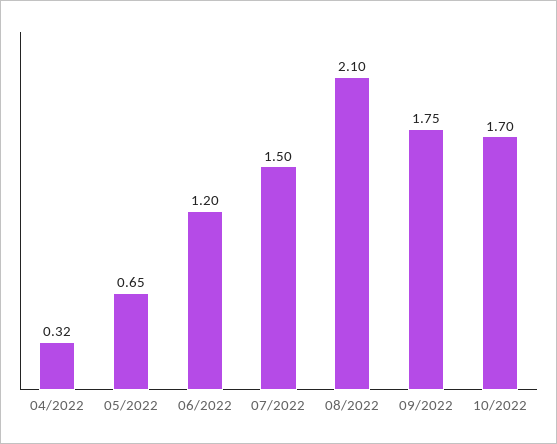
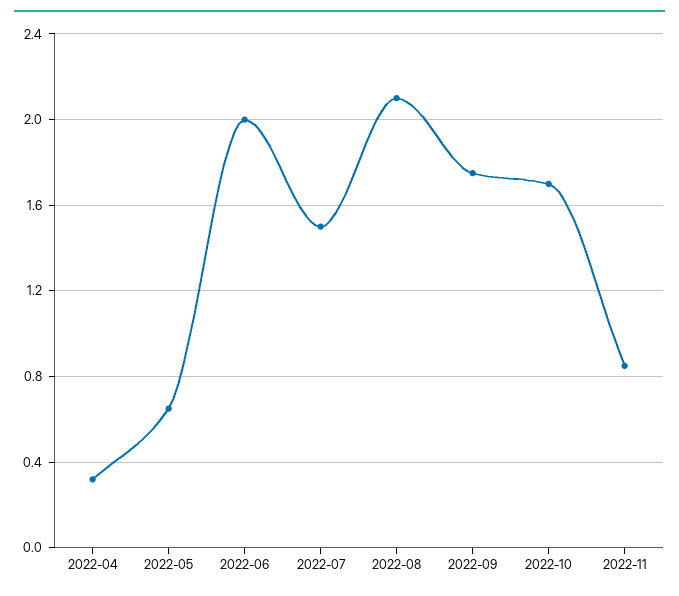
06/2022: 1.2 -> 2
2022-11: none -> 0.85

